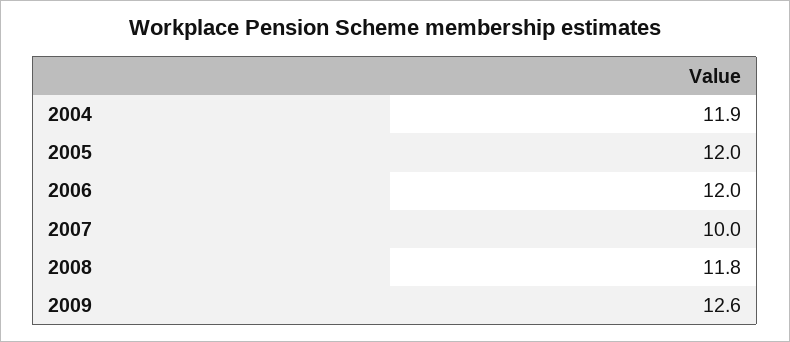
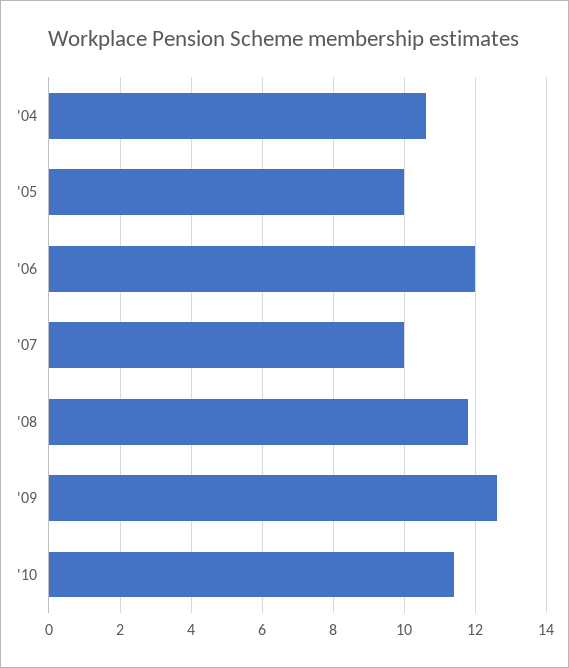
2004: 11.9 -> 10.5
2005: 12 -> 10
'10: none -> 11.5

